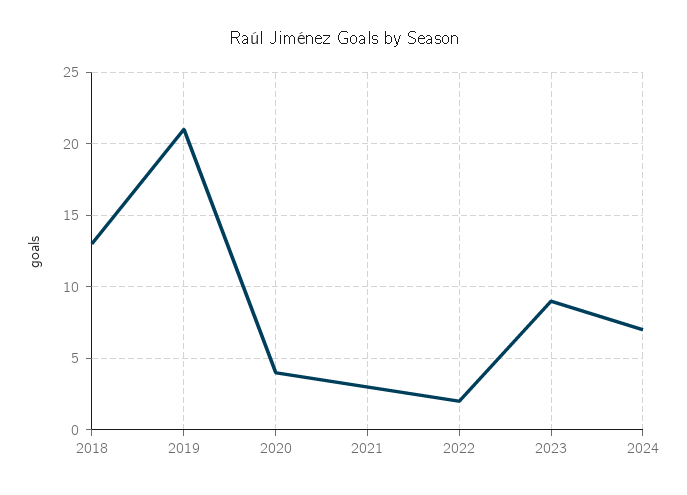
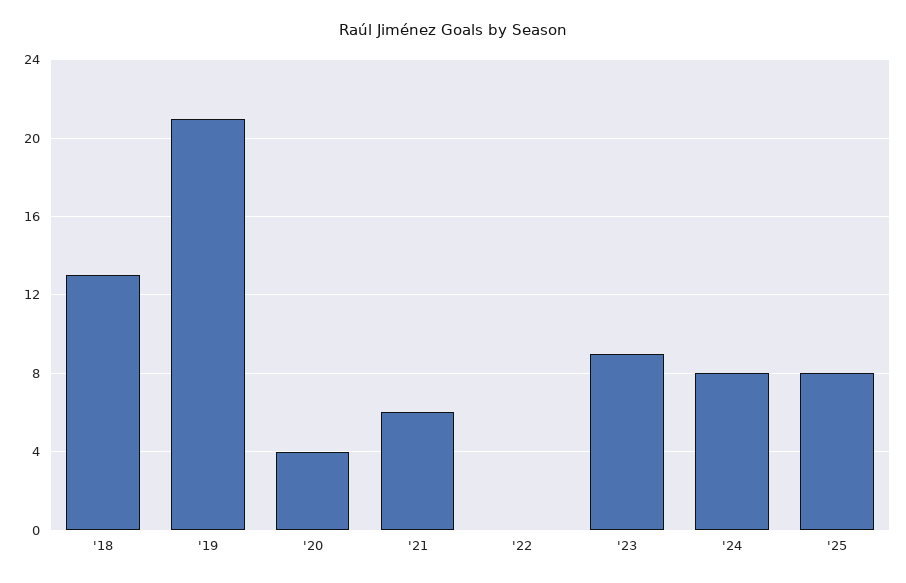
2021: 3 -> 6
2022: 2 -> 0
2024: 7 -> 8
'25: none -> 8

